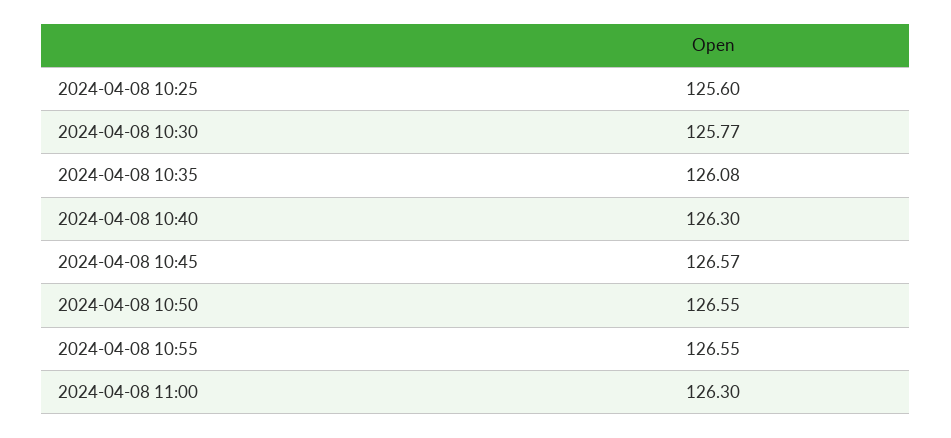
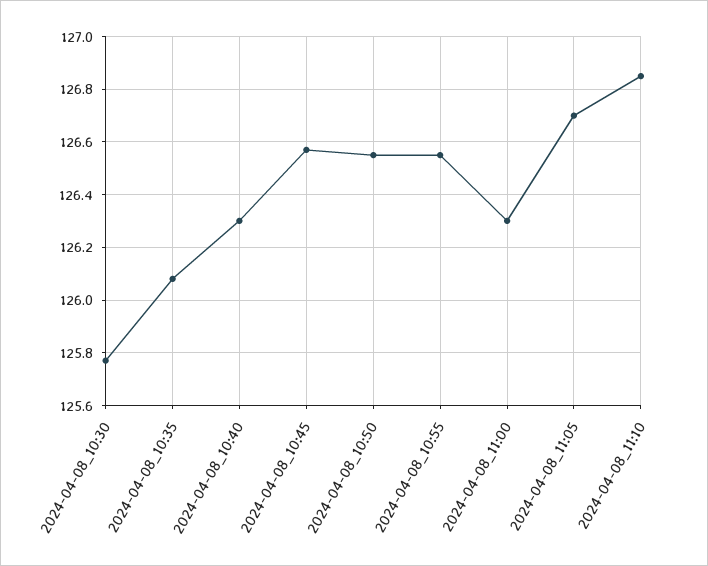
2024-04-08 10:25: 125.6 -> none
2024-04-08_11:05: none -> 126.7
2024-04-08_11:10: none -> 126.85

